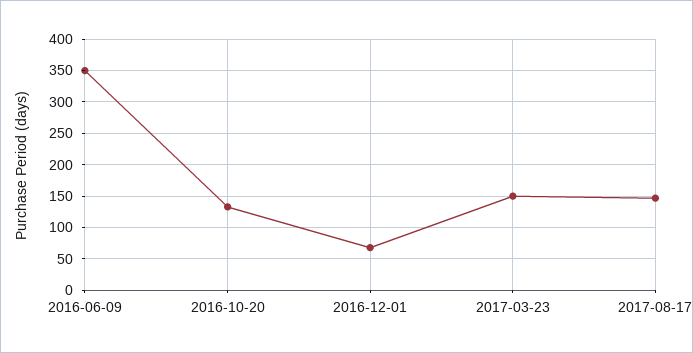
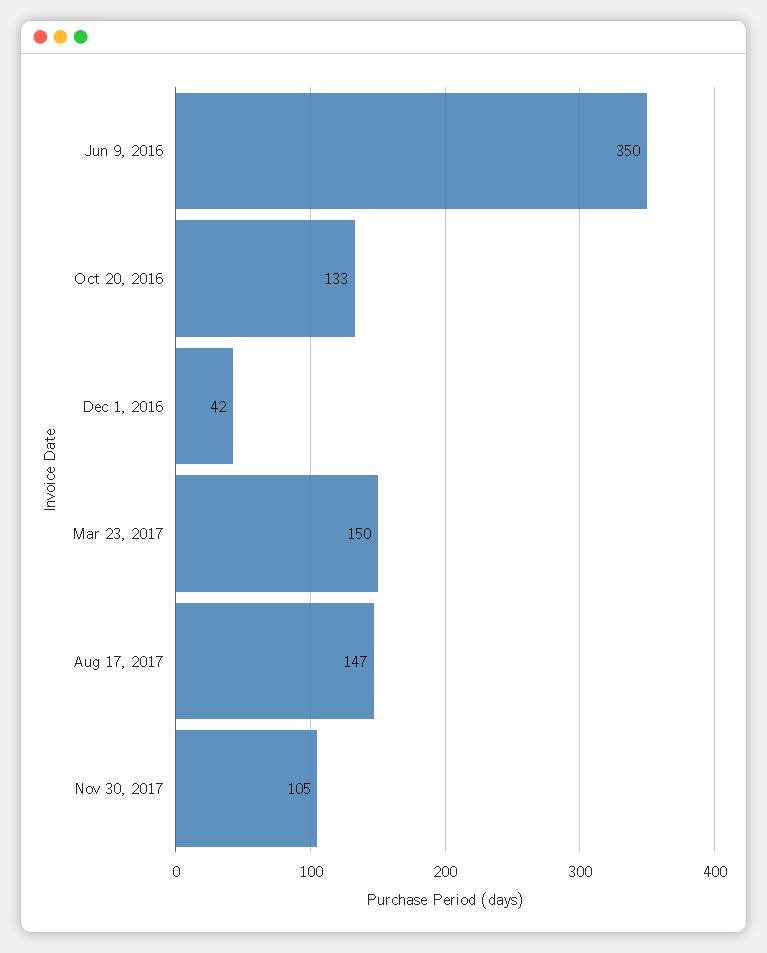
2016-12-01: 70 -> 42
Nov 30, 2017: none -> 105

